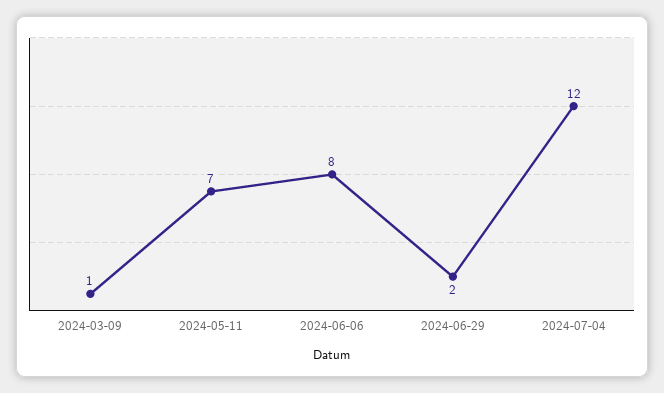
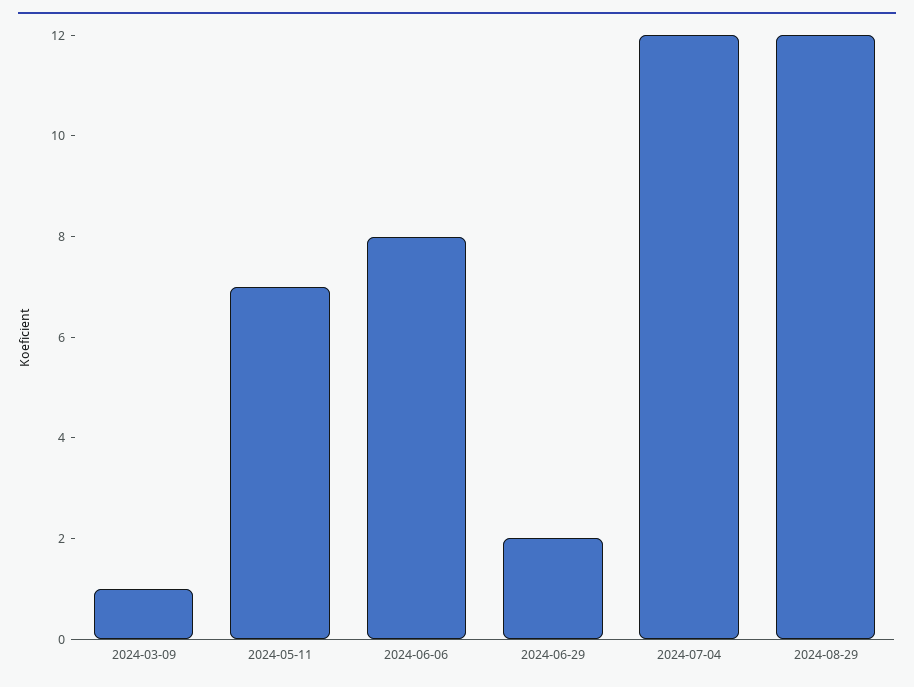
2024-08-29: none -> 12

